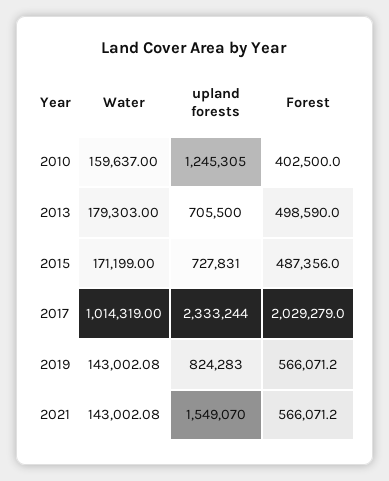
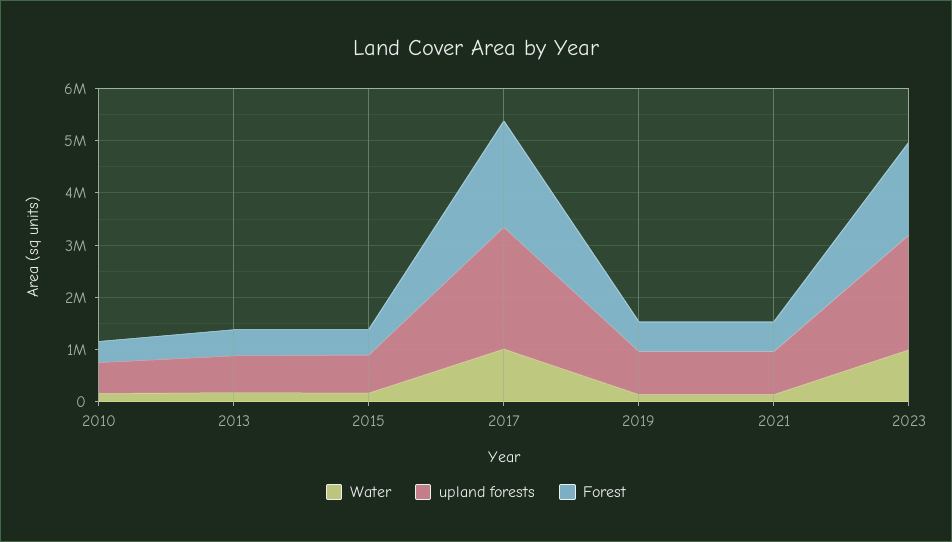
upland forests, 2010: 1245305 -> 600000
upland forests, 2021: 1549070 -> 800000
Water, 2023: none -> 1000000
upland forests, 2023: none -> 2200000
Forest, 2023: none -> 1800000

